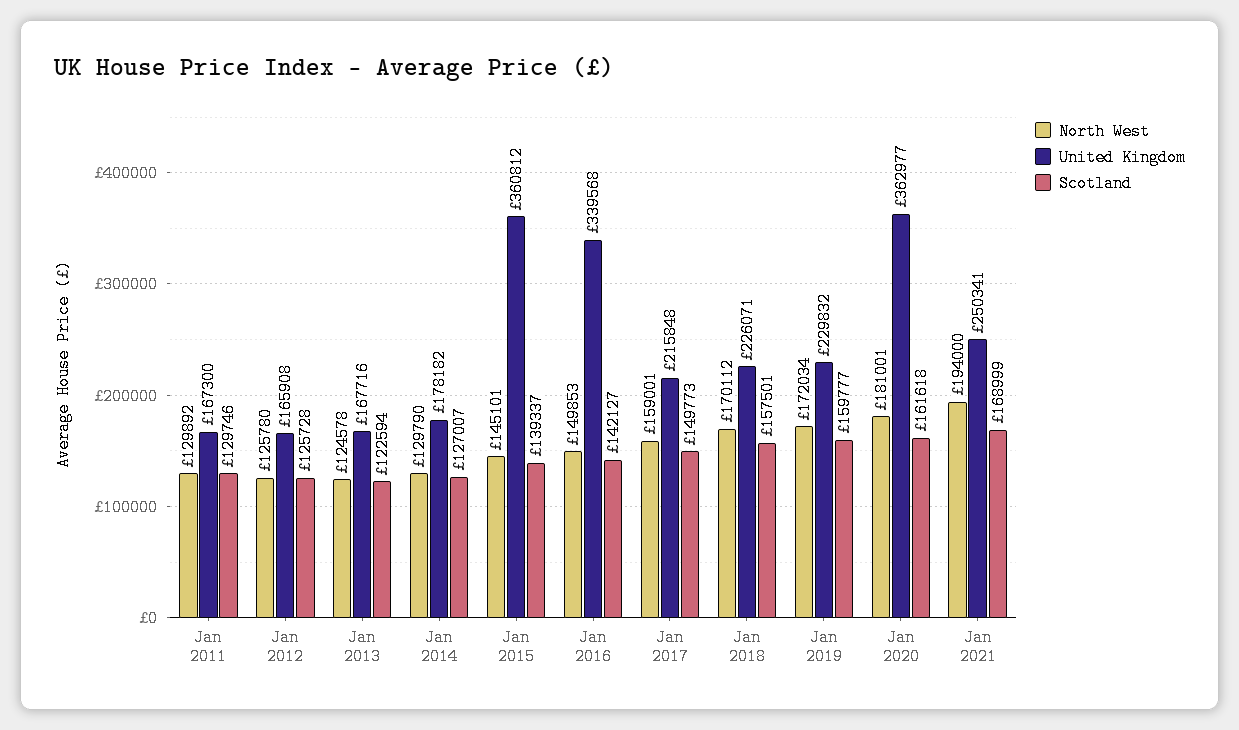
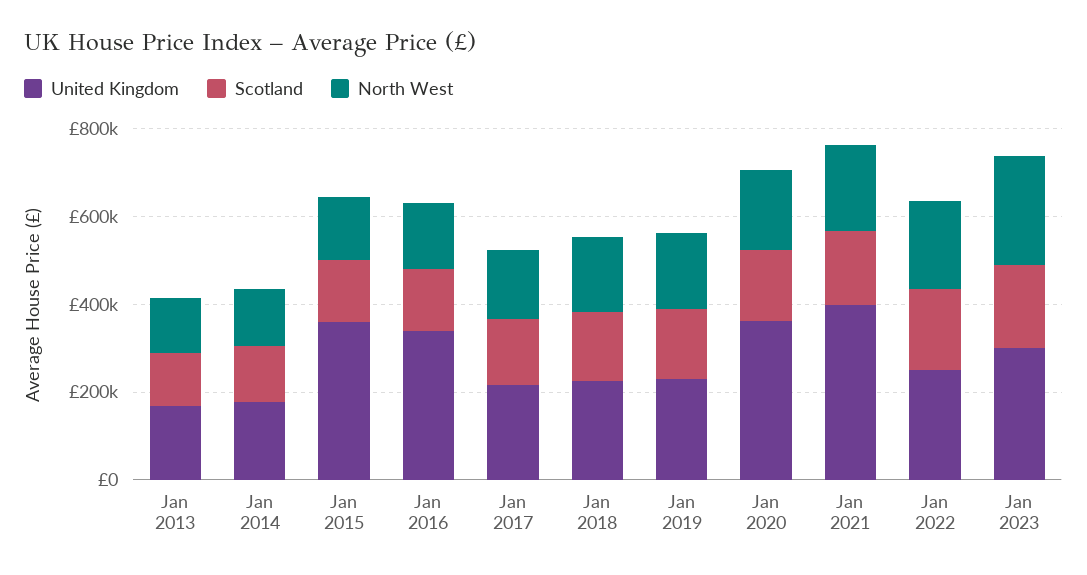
North West, Jan 2011: 129892 -> none
United Kingdom, Jan 2011: 167300 -> none
Scotland, Jan 2011: 129746 -> none
North West, Jan 2012: 125780 -> none
United Kingdom, Jan 2012: 165908 -> none
Scotland, Jan 2012: 125728 -> none
United Kingdom, Jan 2021: 250341 -> 400000
United Kingdom, Jan 2022: none -> 250000
Scotland, Jan 2022: none -> 200000
North West, Jan 2022: none -> 200000
United Kingdom, Jan 2023: none -> 300000
Scotland, Jan 2023: none -> 200000
North West, Jan 2023: none -> 250000

